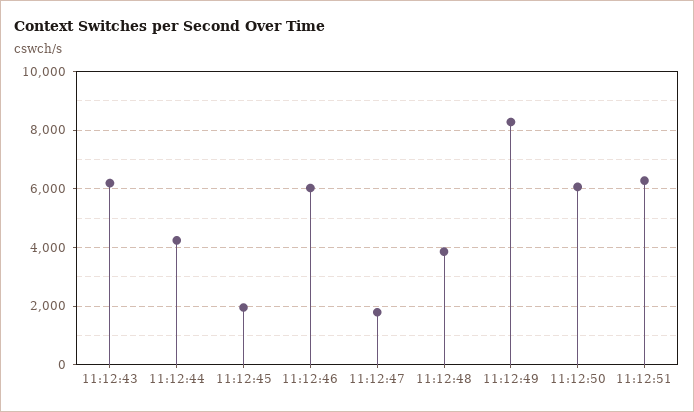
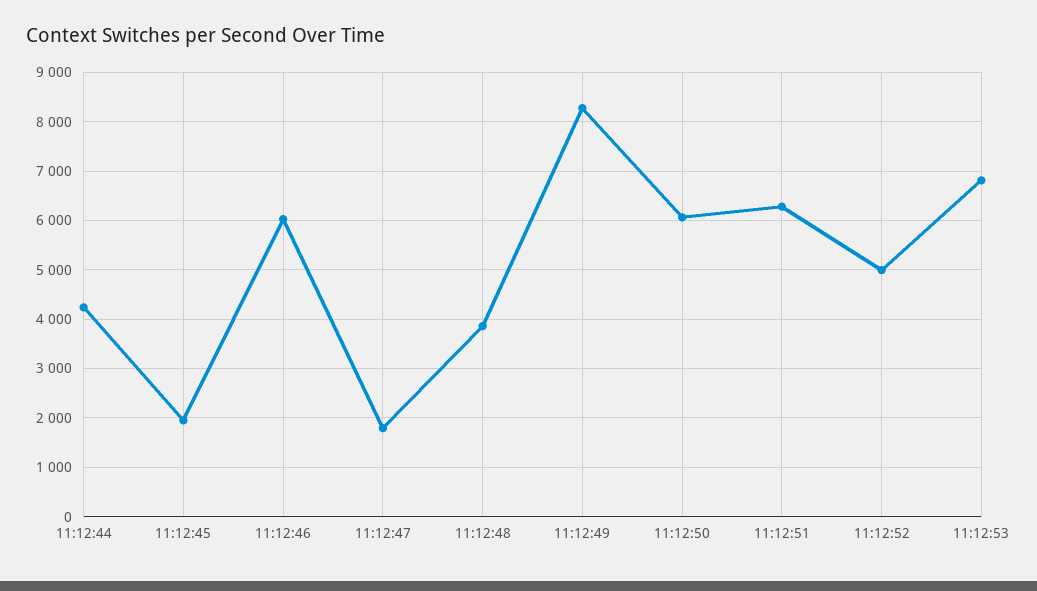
11:12:43: 6250 -> none
11:12:52: none -> 5000
11:12:53: none -> 6800

